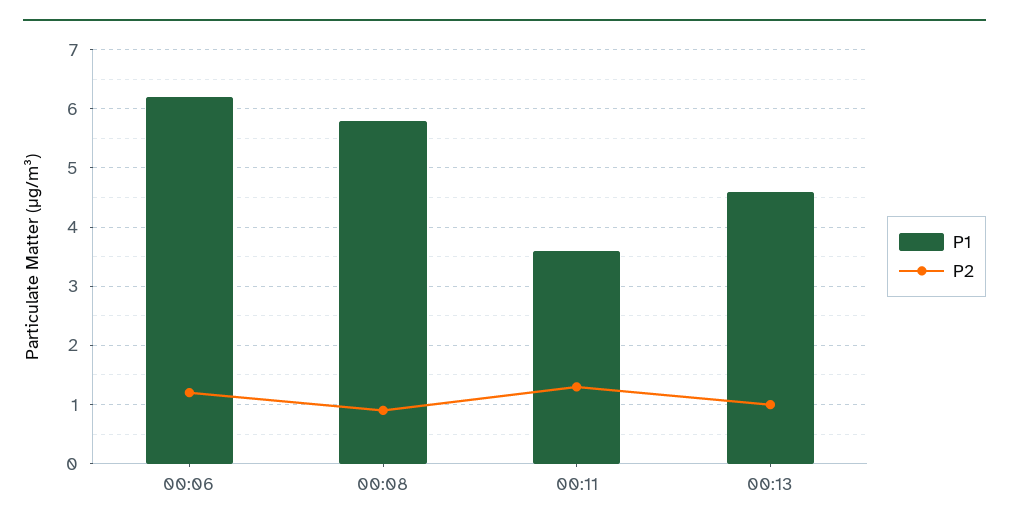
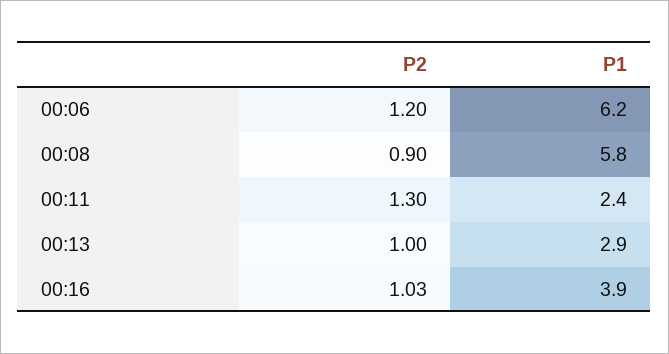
P1, 00:11: 3.5 -> 2.4
P1, 00:13: 4.5 -> 2.9
P2, 00:16: none -> 1.03
P1, 00:16: none -> 3.9

